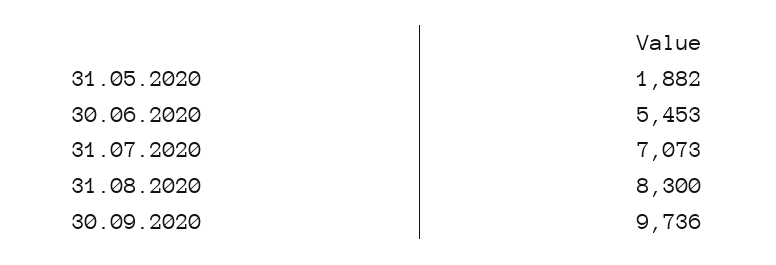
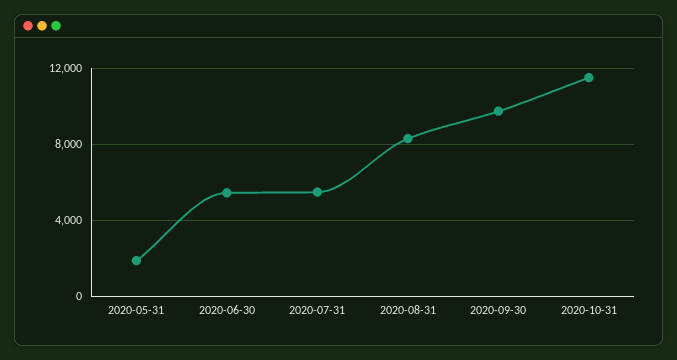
31.07.2020: 7073 -> 5500
2020-10-31: none -> 11500

